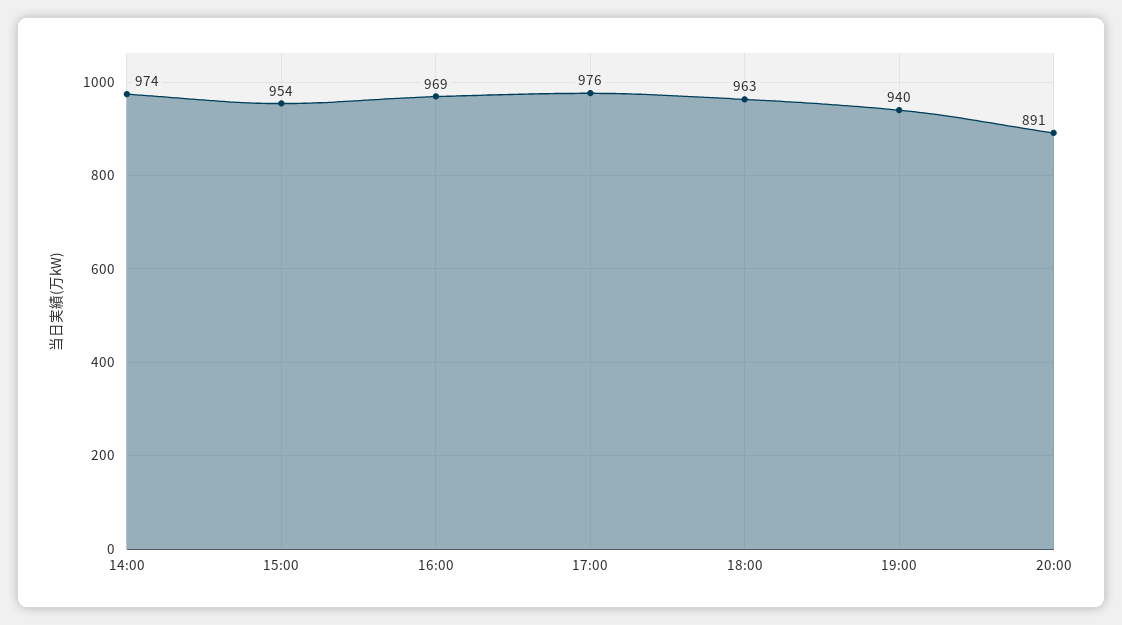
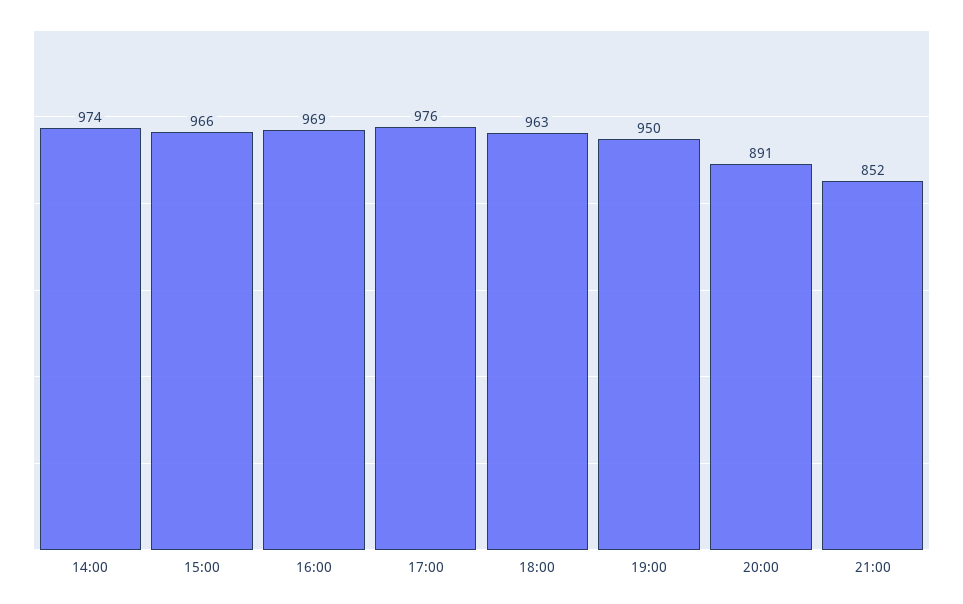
15:00: 954 -> 966
19:00: 940 -> 950
21:00: none -> 852

